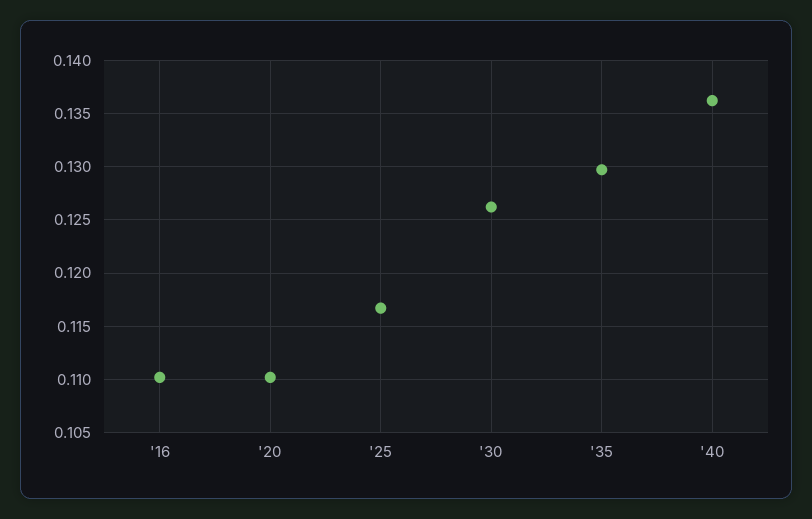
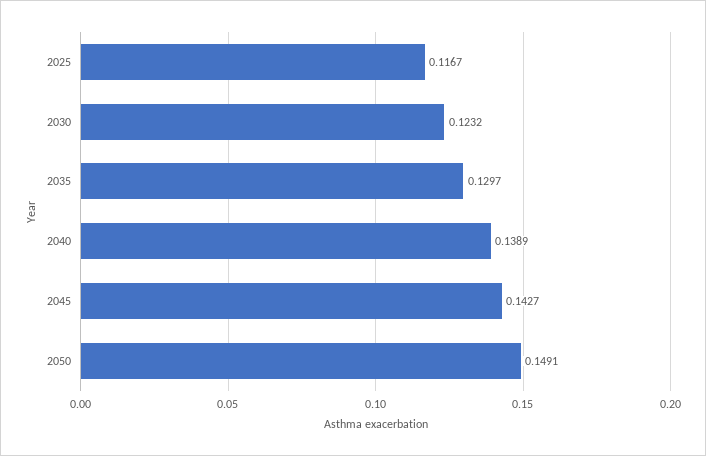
'16: 0.11 -> none
'20: 0.11 -> none
'30: 0.126 -> 0.1232
'40: 0.136 -> 0.1389
2045: none -> 0.1427
2050: none -> 0.1491

